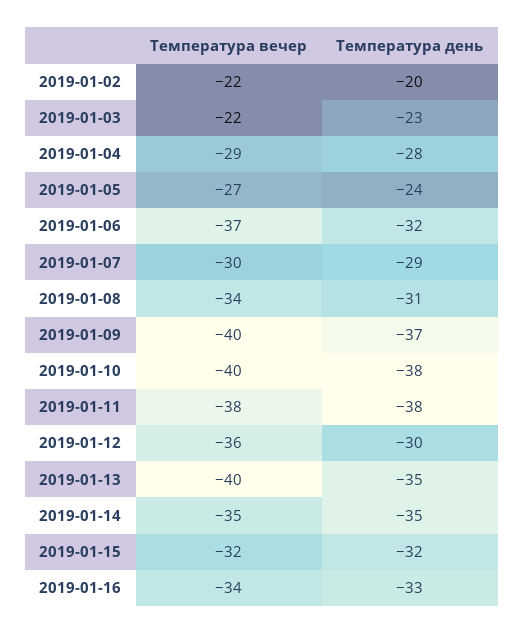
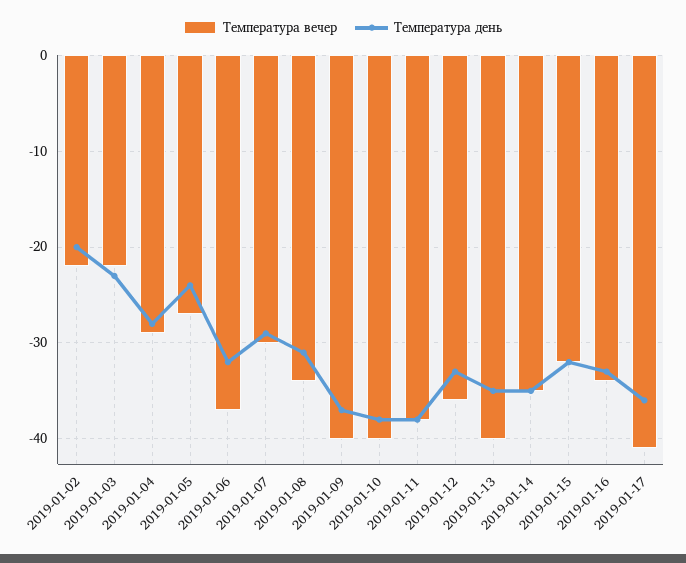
Температура день, 2019-01-12: -30 -> -33
Температура вечер, 2019-01-17: none -> -41
Температура день, 2019-01-17: none -> -36

